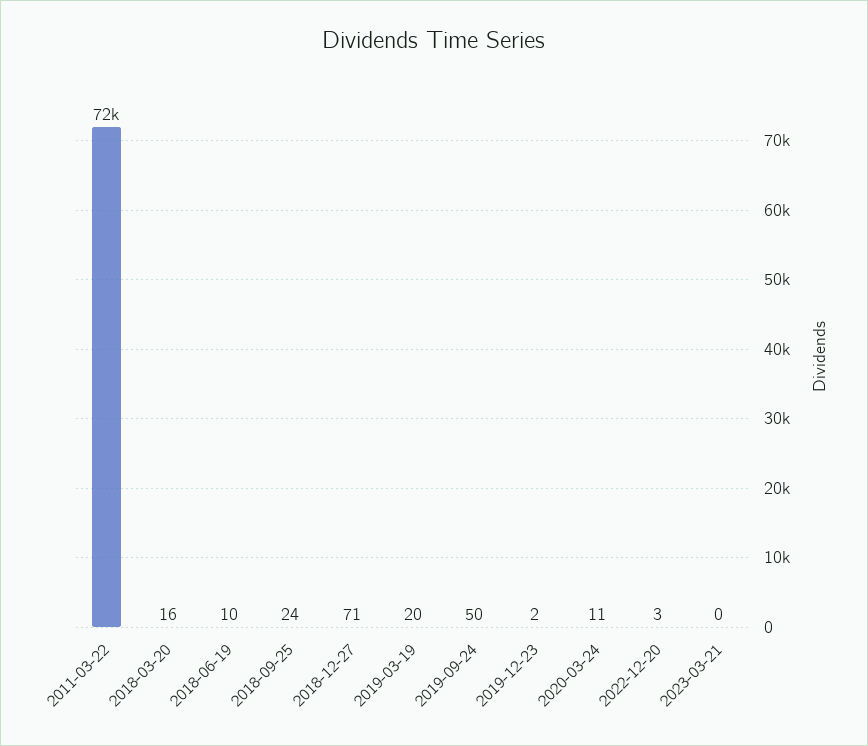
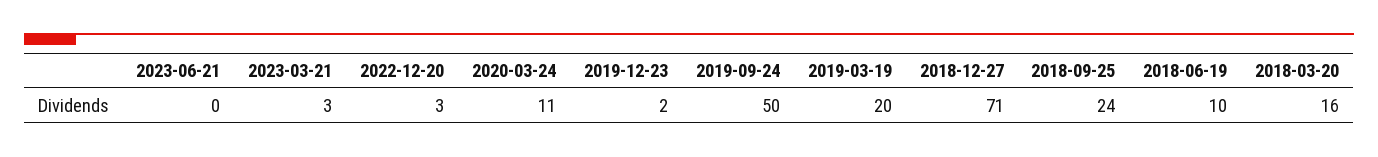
2011-03-22: 72000 -> none
2023-03-21: 0 -> 3
2023-06-21: none -> 0

